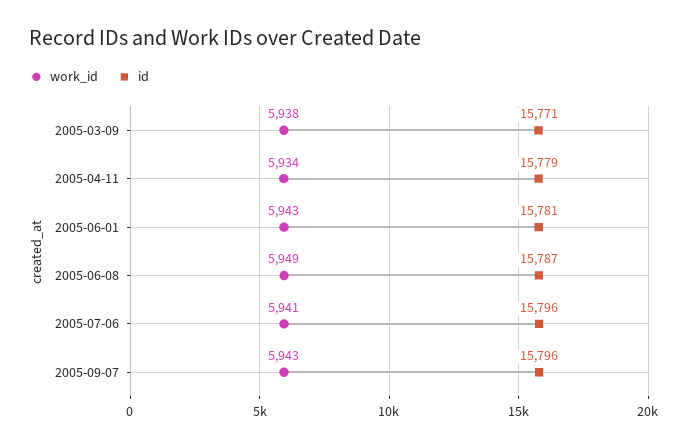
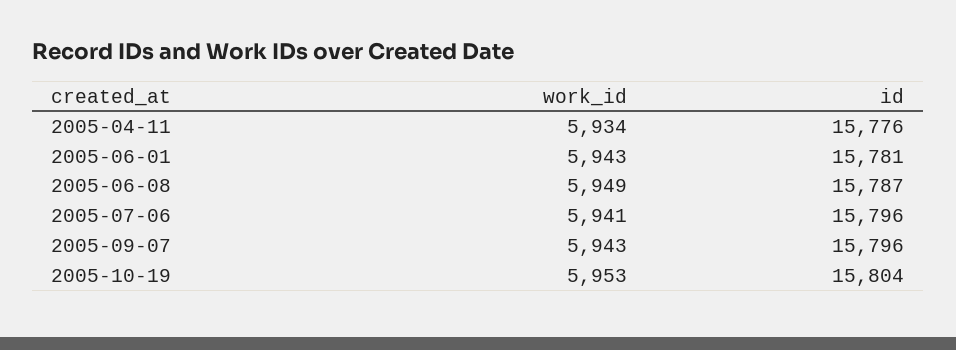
work_id, 2005-03-09: 5938 -> none
id, 2005-03-09: 15771 -> none
id, 2005-04-11: 15779 -> 15776
work_id, 2005-10-19: none -> 5953
id, 2005-10-19: none -> 15804

